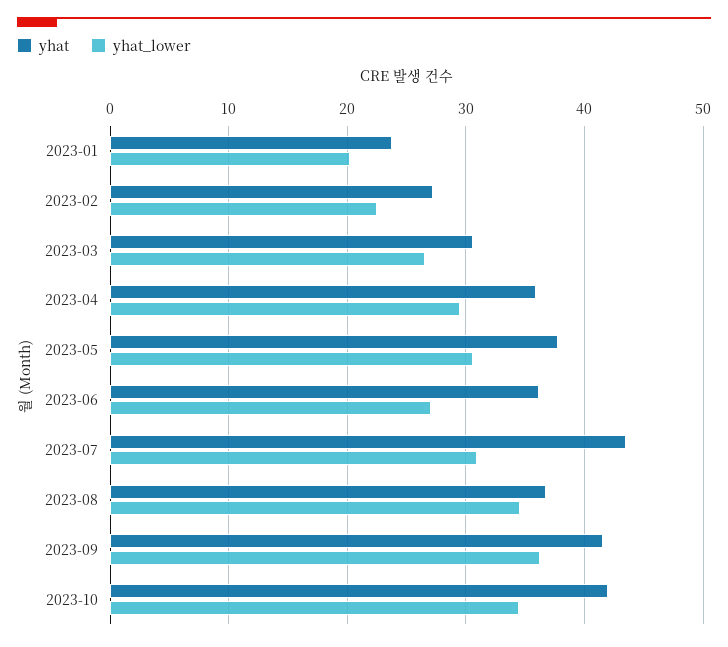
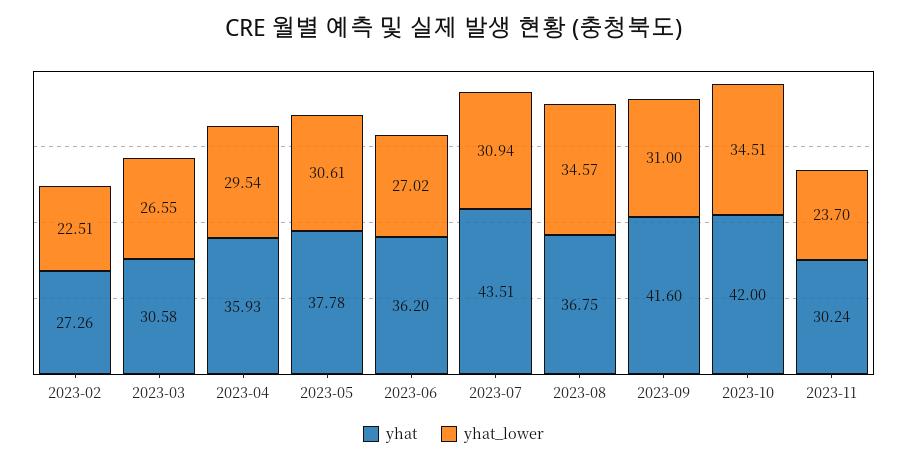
yhat, 2023-01: 24 -> none
yhat_lower, 2023-01: 20 -> none
yhat_lower, 2023-09: 36 -> 31
yhat, 2023-11: none -> 30.24
yhat_lower, 2023-11: none -> 23.7

